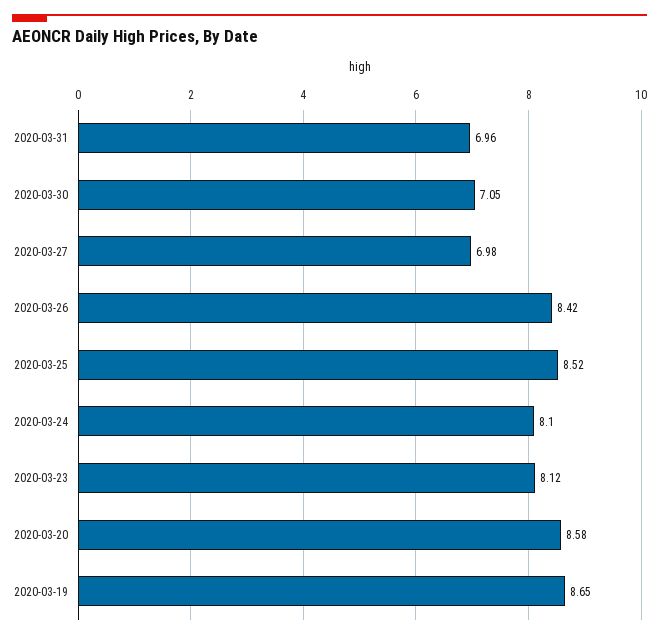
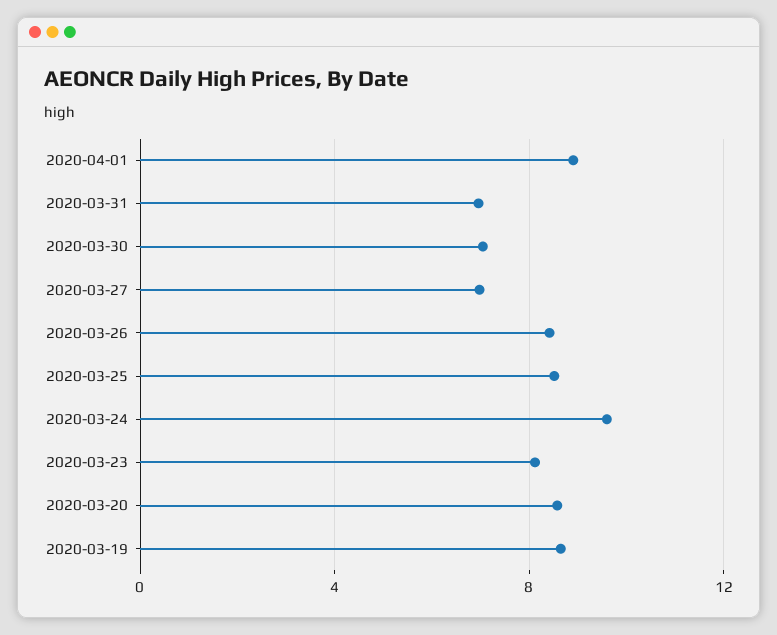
2020-03-24: 8.1 -> 9.5
2020-04-01: none -> 9

